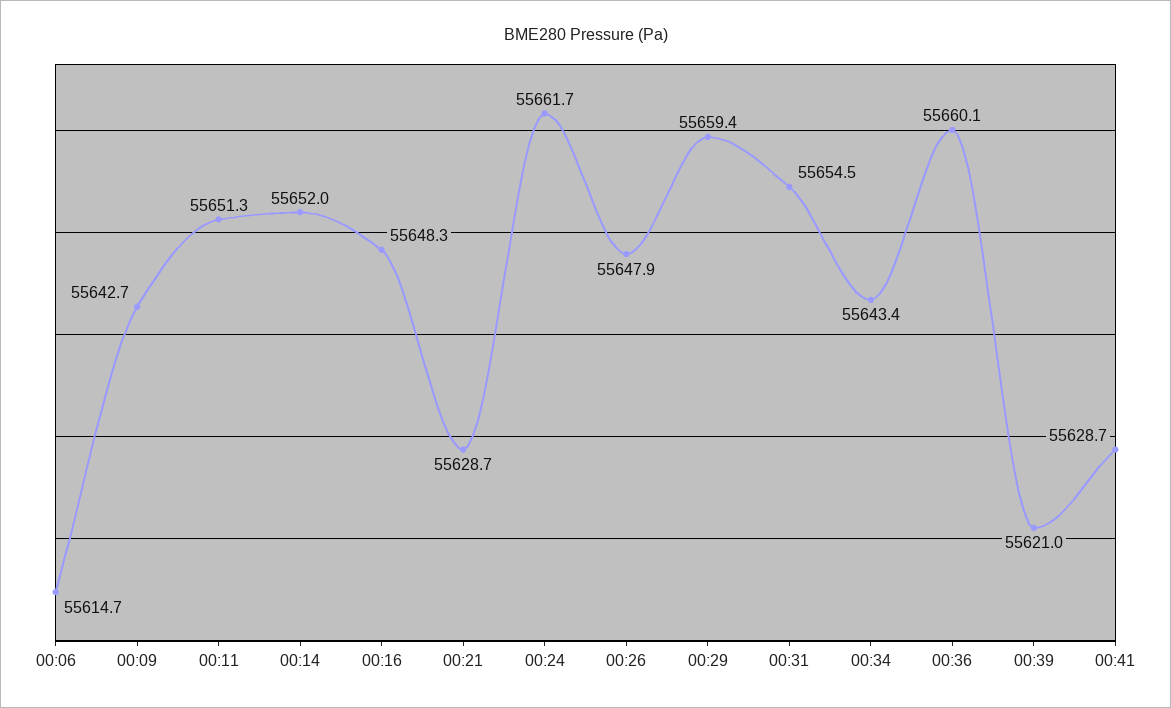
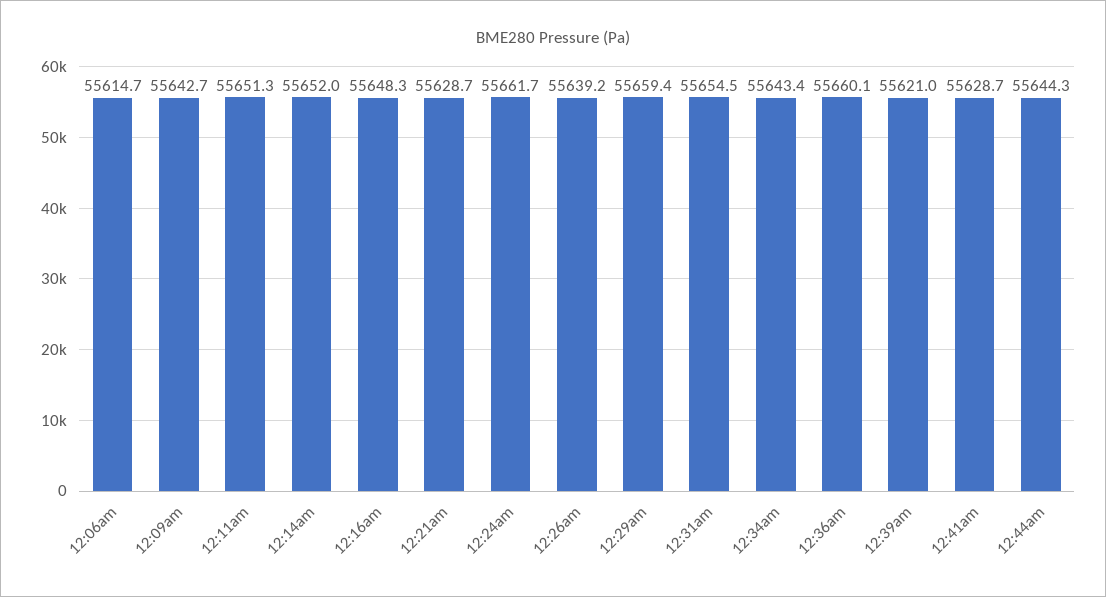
00:26: 55647.9 -> 55639.2
12:44am: none -> 55644.3

